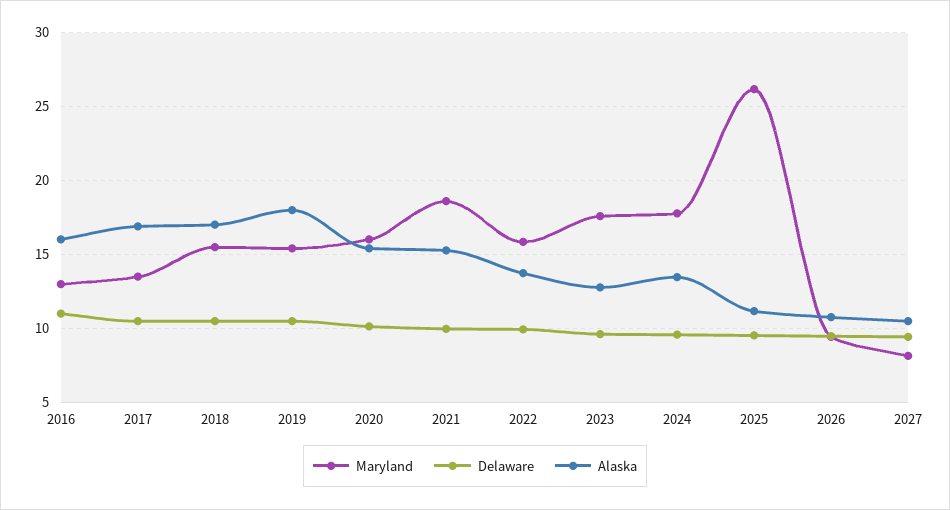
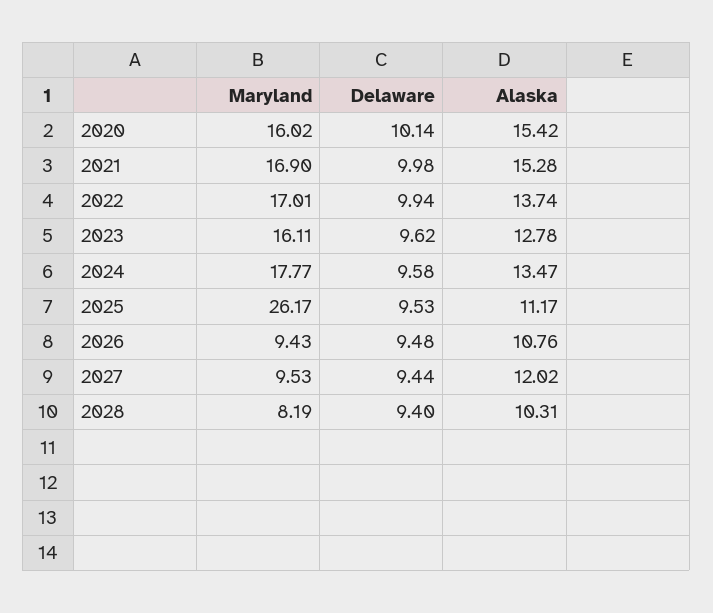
Maryland, 2016: 13 -> none
Delaware, 2016: 11 -> none
Alaska, 2016: 16 -> none
Maryland, 2017: 13.5 -> none
Delaware, 2017: 10.5 -> none
Alaska, 2017: 17 -> none
Maryland, 2018: 15.5 -> none
Delaware, 2018: 10.5 -> none
Alaska, 2018: 17 -> none
Maryland, 2019: 15.5 -> none
Delaware, 2019: 10.5 -> none
Alaska, 2019: 18 -> none
Maryland, 2021: 18.5 -> 16.9
Maryland, 2022: 16 -> 17.01
Maryland, 2023: 17.5 -> 16.11
Maryland, 2027: 8 -> 9.53
Alaska, 2027: 10.5 -> 12.02
Maryland, 2028: none -> 8.19
Delaware, 2028: none -> 9.4
Alaska, 2028: none -> 10.31

